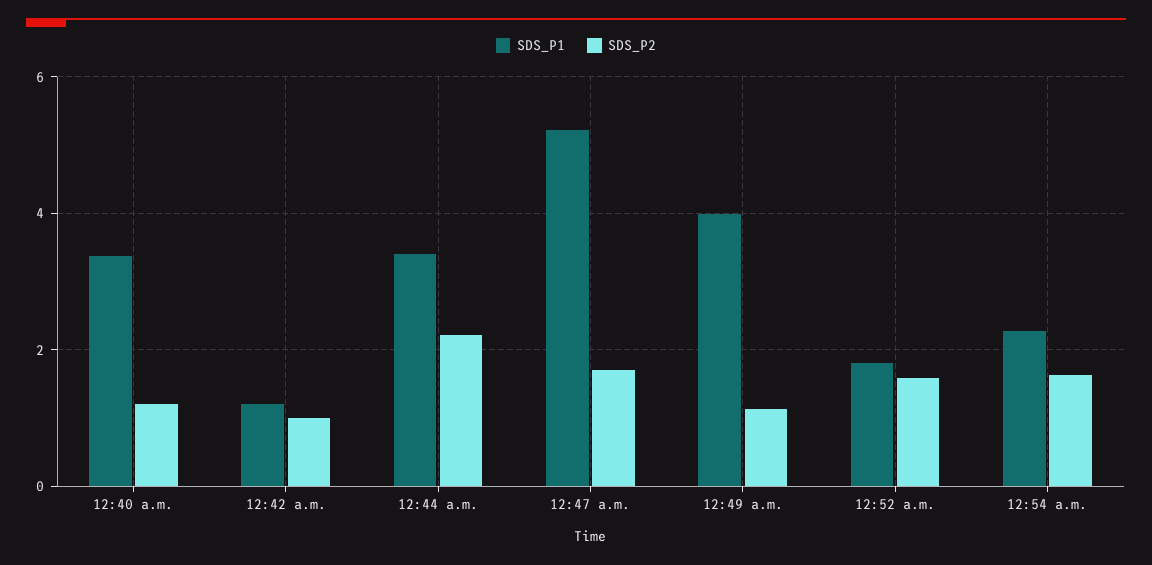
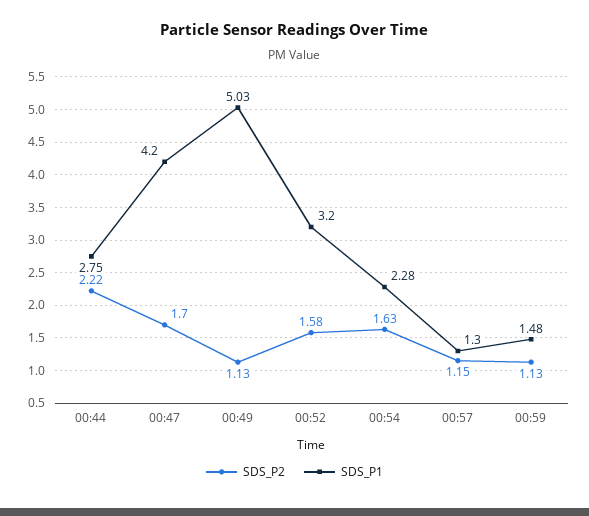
SDS_P1, 12:40 a.m.: 3.4 -> none
SDS_P2, 12:40 a.m.: 1.2 -> none
SDS_P1, 12:42 a.m.: 1.2 -> none
SDS_P2, 12:42 a.m.: 1 -> none
SDS_P1, 12:44 a.m.: 3.4 -> 2.75
SDS_P1, 12:47 a.m.: 5.2 -> 4.2
SDS_P1, 12:49 a.m.: 4 -> 5.03
SDS_P1, 12:52 a.m.: 1.8 -> 3.2
SDS_P2, 00:57: none -> 1.15
SDS_P1, 00:57: none -> 1.3
SDS_P2, 00:59: none -> 1.13
SDS_P1, 00:59: none -> 1.48

